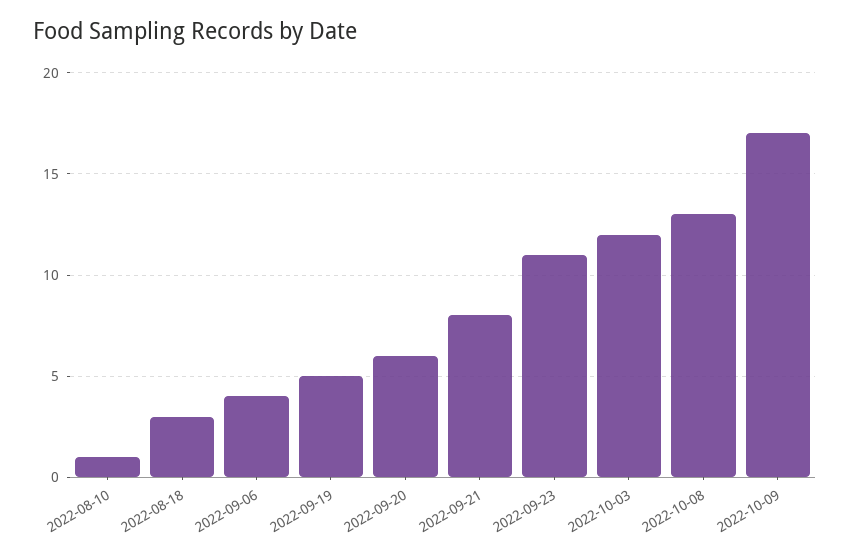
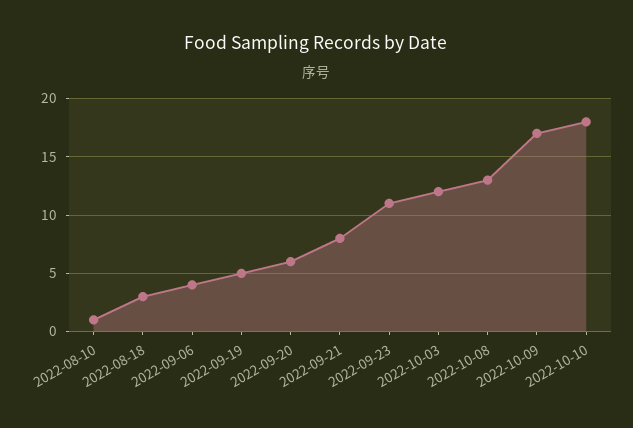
2022-10-10: none -> 18

